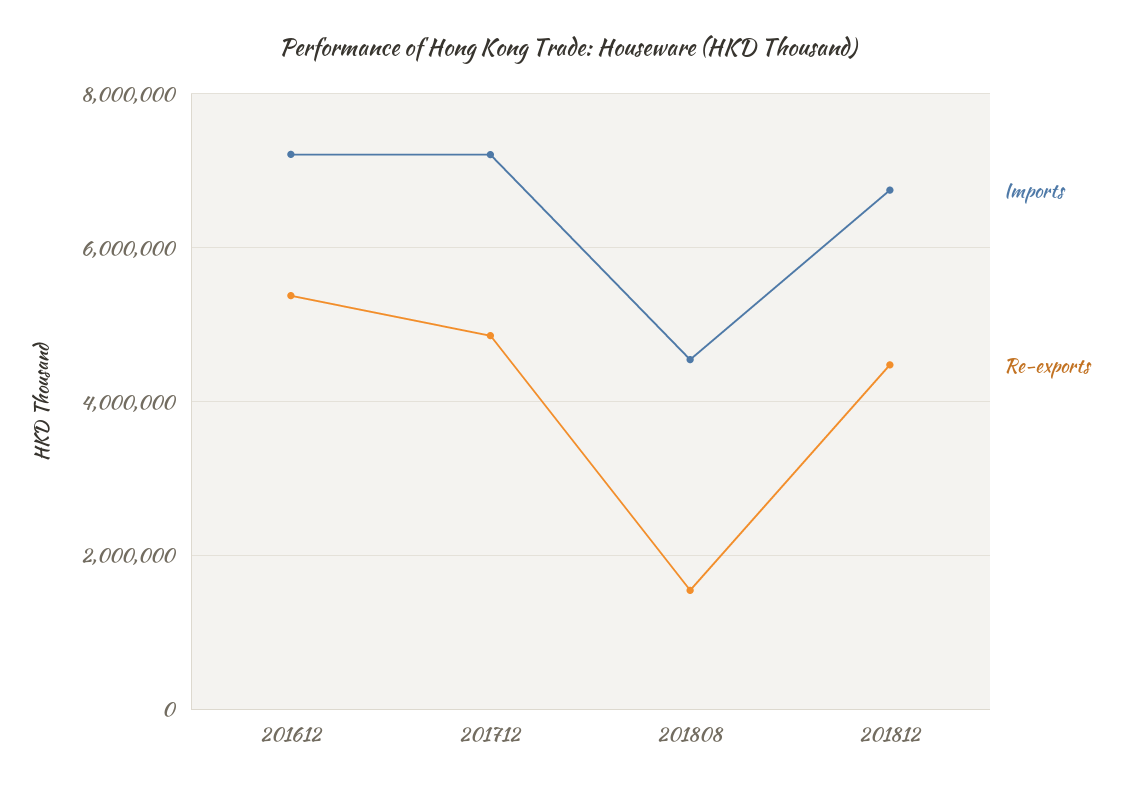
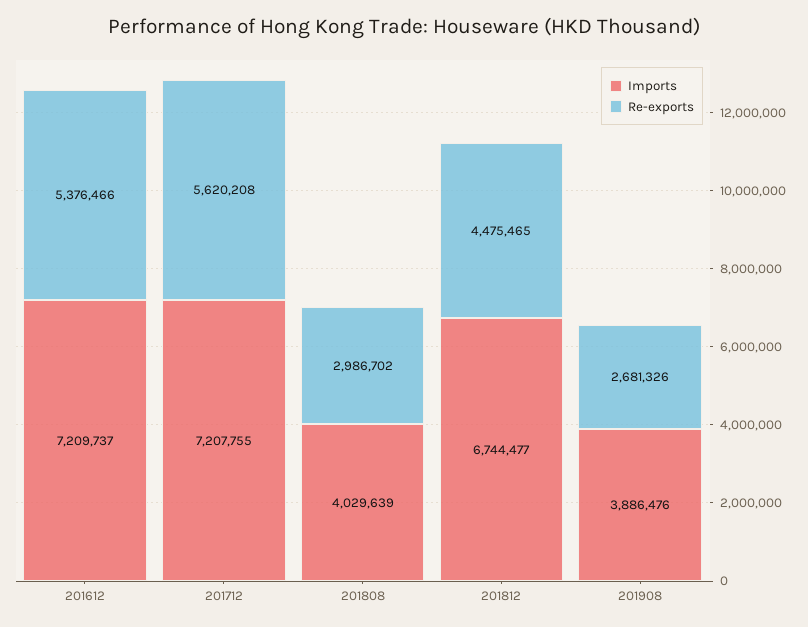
Re-exports, 201712: 4800000 -> 5620208
Imports, 201808: 4600000 -> 4029639
Re-exports, 201808: 1600000 -> 2986702
Imports, 201908: none -> 3886476
Re-exports, 201908: none -> 2681326

